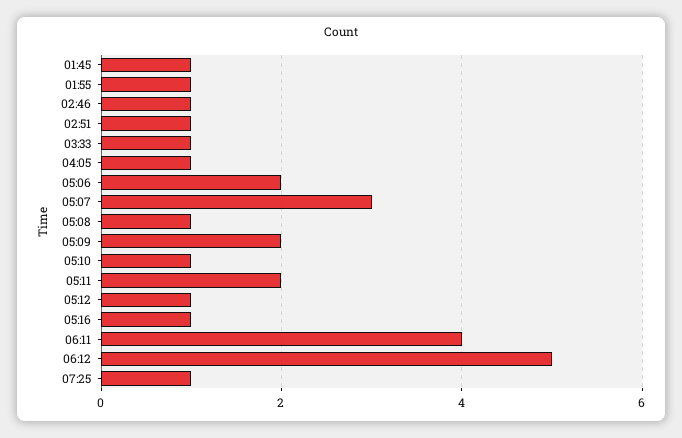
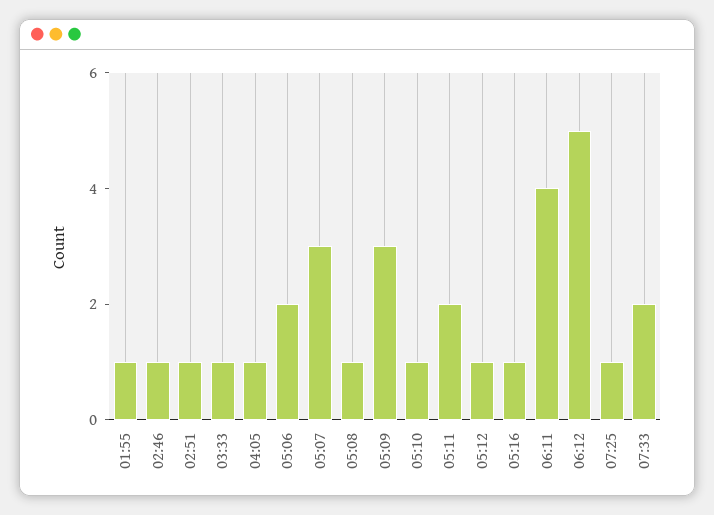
01:45: 1 -> none
05:09: 2 -> 3
07:33: none -> 2

